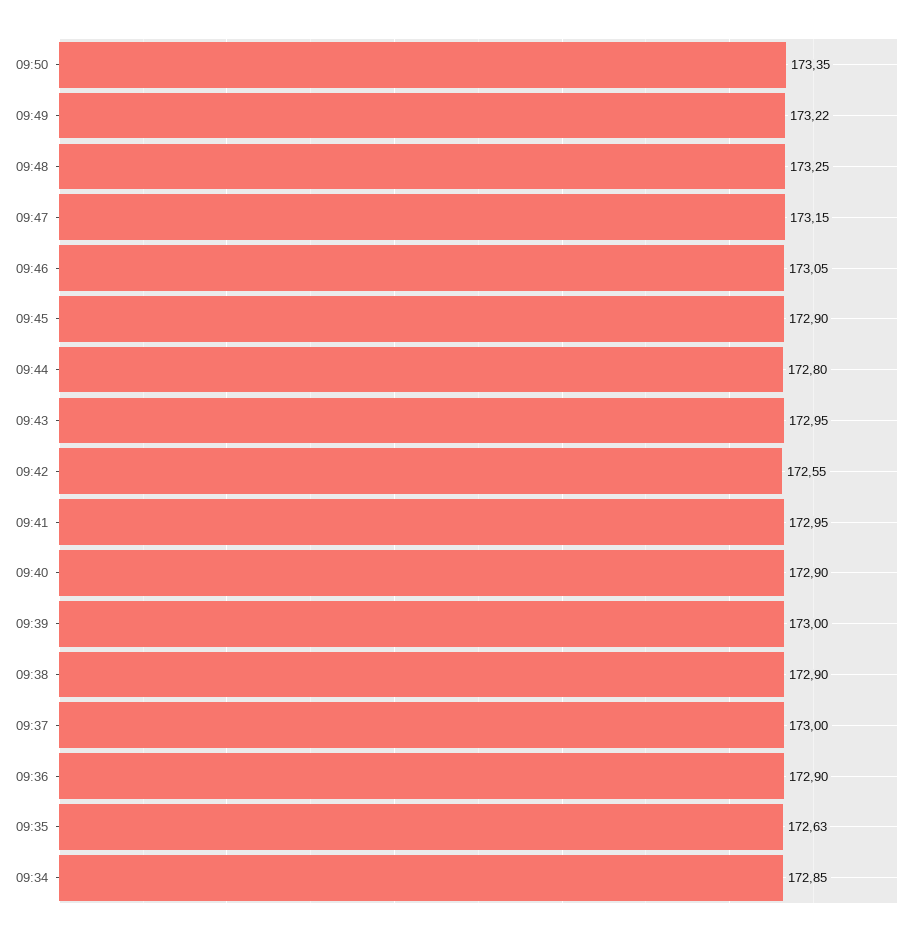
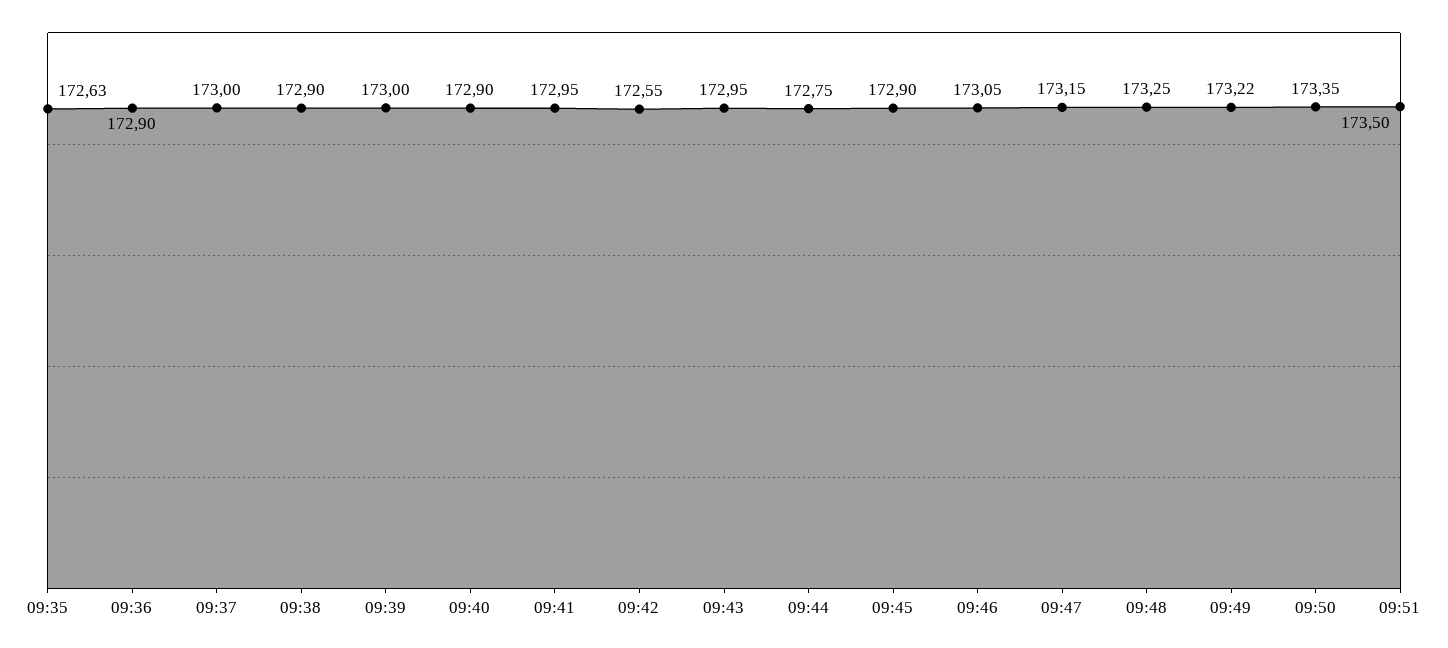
09:44: 172.8 -> 172.75
09:34: 172.85 -> none
09:51: none -> 173.5

